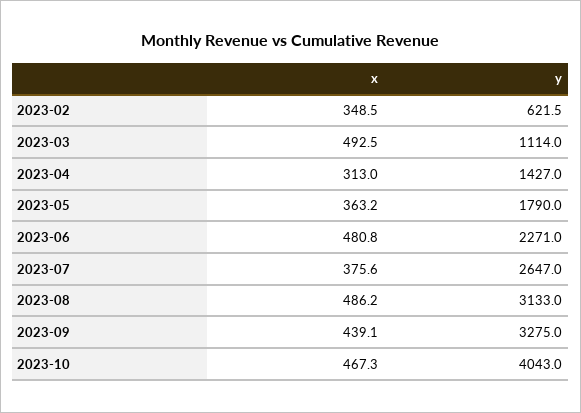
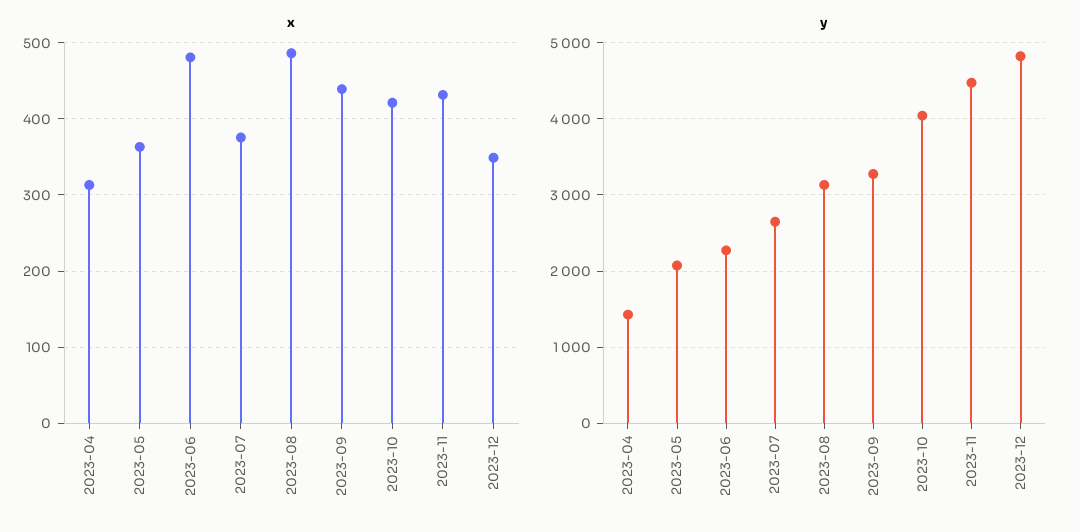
x, 2023-02: 348.5 -> none
y, 2023-02: 621.5 -> none
x, 2023-03: 492.5 -> none
y, 2023-03: 1114 -> none
y, 2023-05: 1790 -> 2100
x, 2023-10: 467.3 -> 420
x, 2023-11: none -> 430
x, 2023-12: none -> 350
y, 2023-11: none -> 4500
y, 2023-12: none -> 4800

